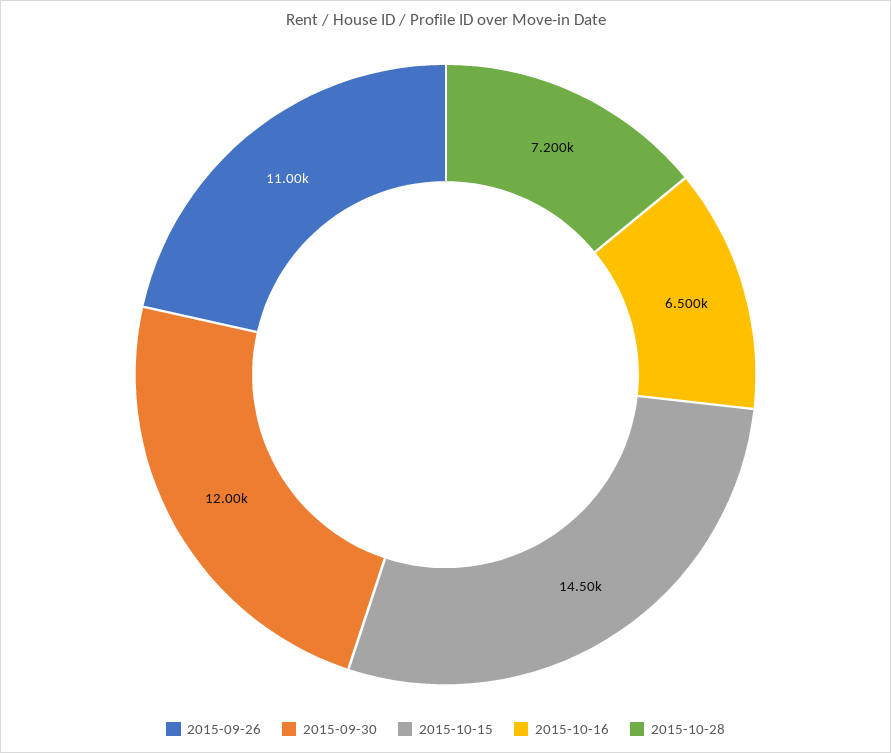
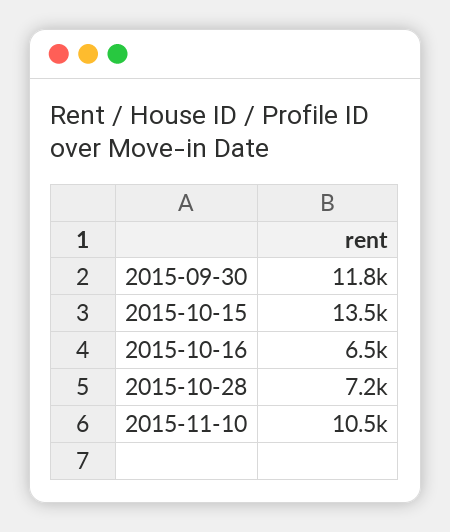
2015-09-26: 11000 -> none
2015-09-30: 12000 -> 11800
2015-10-15: 14500 -> 13500
2015-11-10: none -> 10500

